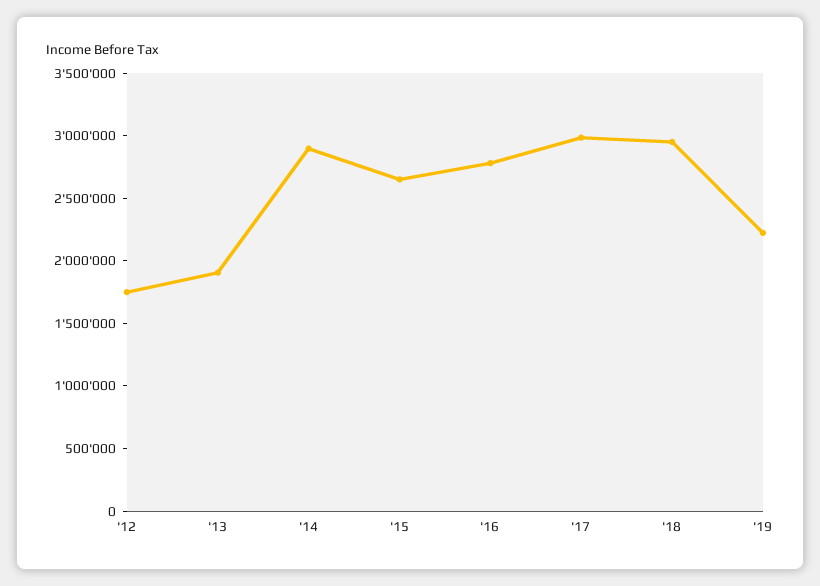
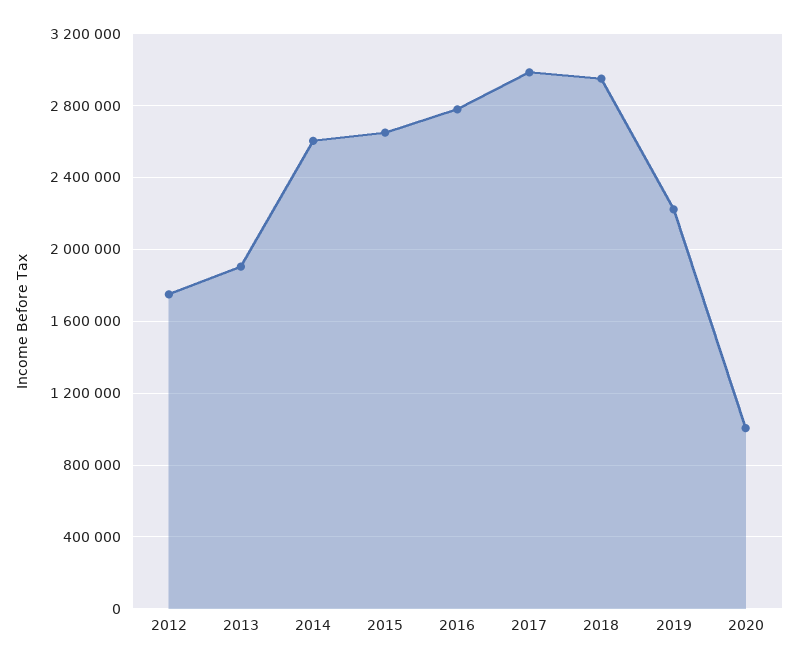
'14: 2900000 -> 2600000
2020: none -> 1000000

